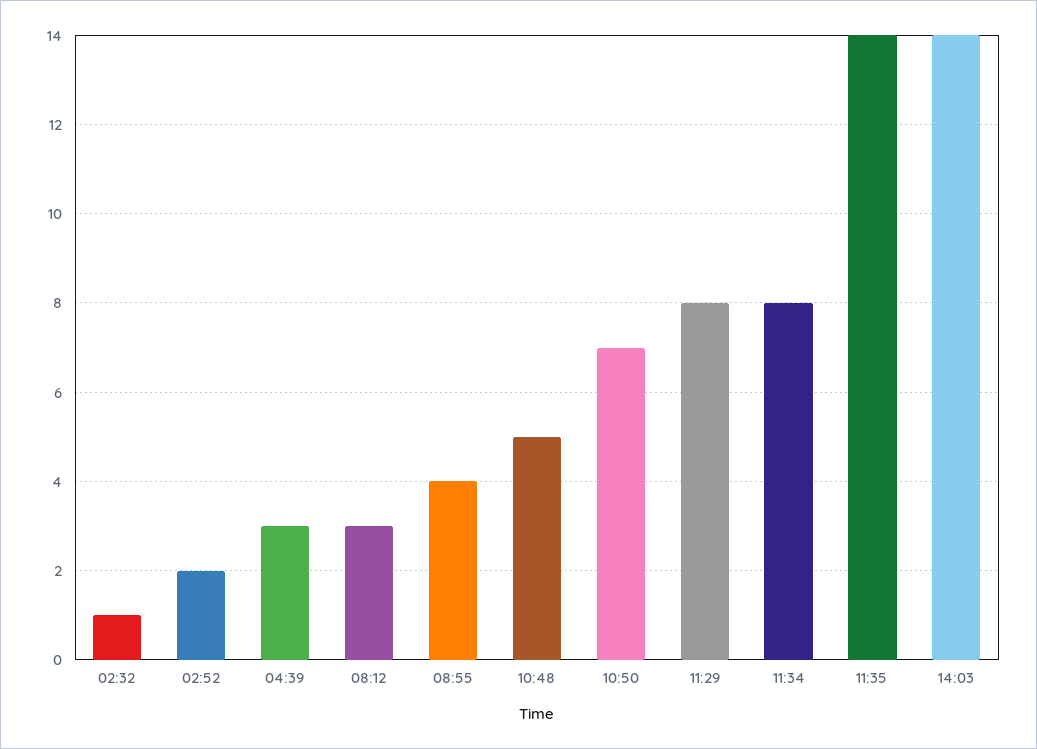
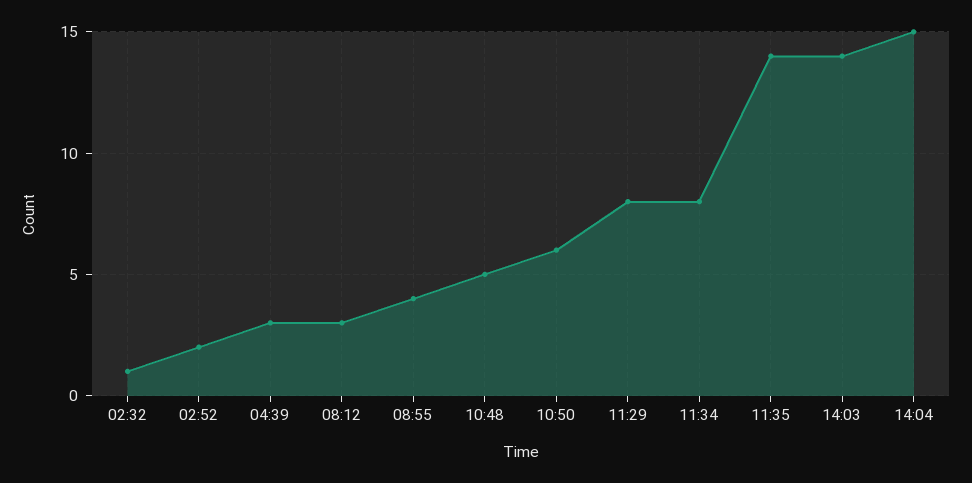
10:50: 7 -> 6
14:04: none -> 15

